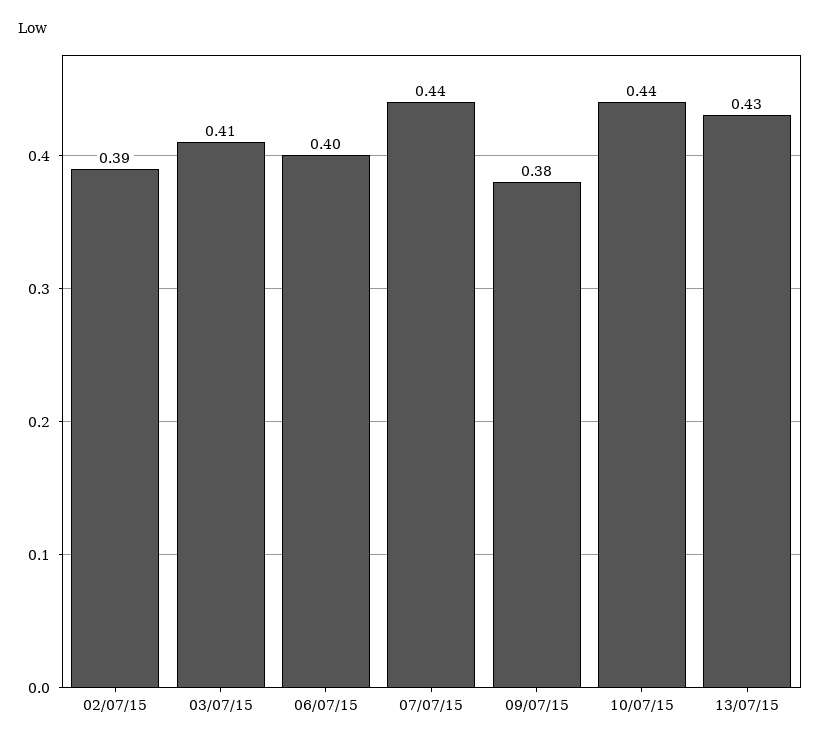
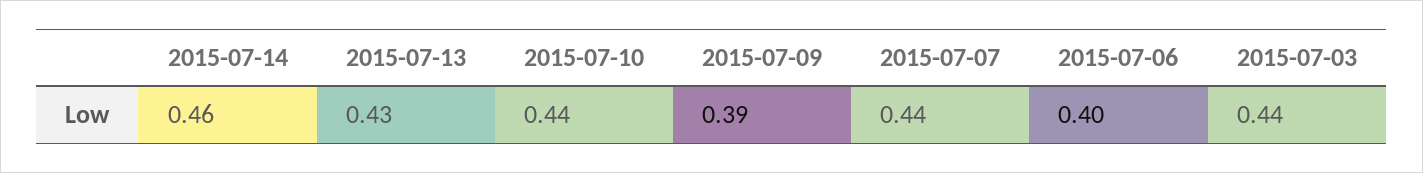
02/07/15: 0.39 -> none
03/07/15: 0.41 -> 0.44
09/07/15: 0.38 -> 0.39
2015-07-14: none -> 0.46

